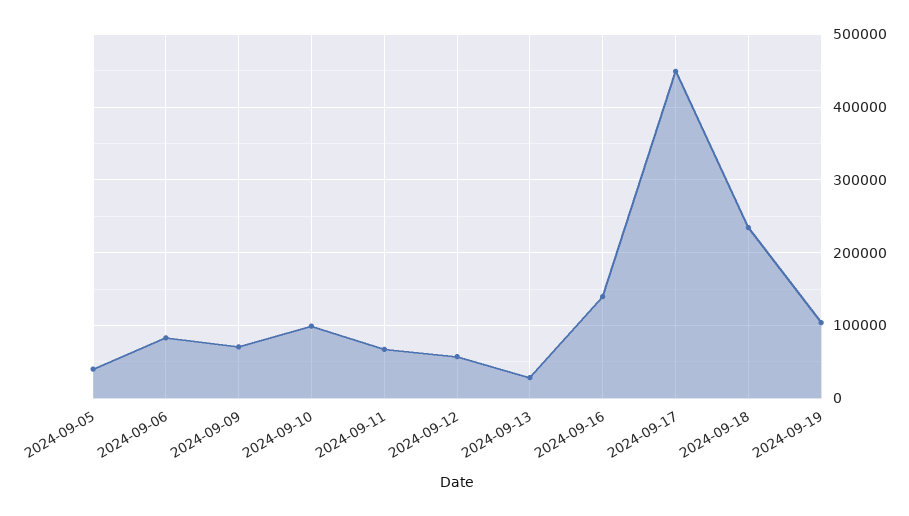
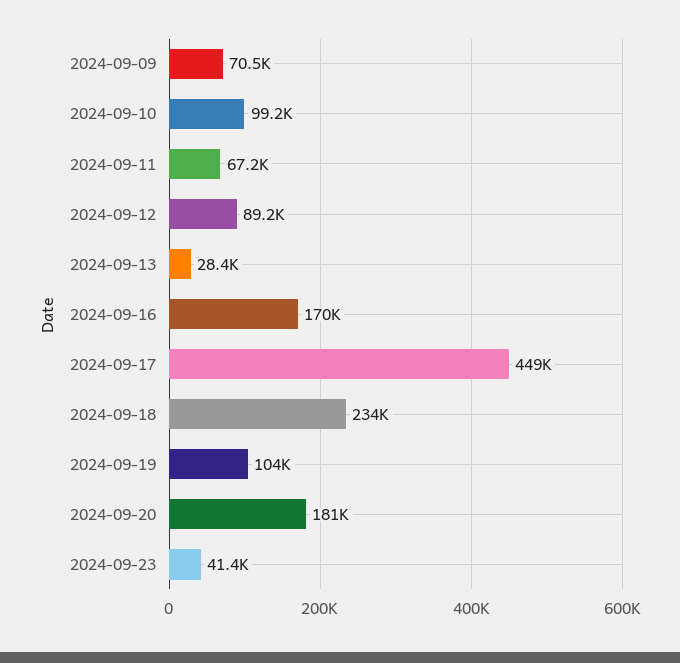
2024-09-05: 40000 -> none
2024-09-06: 80000 -> none
2024-09-12: 60000 -> 89200
2024-09-16: 140000 -> 170000
2024-09-20: none -> 181000
2024-09-23: none -> 41400

